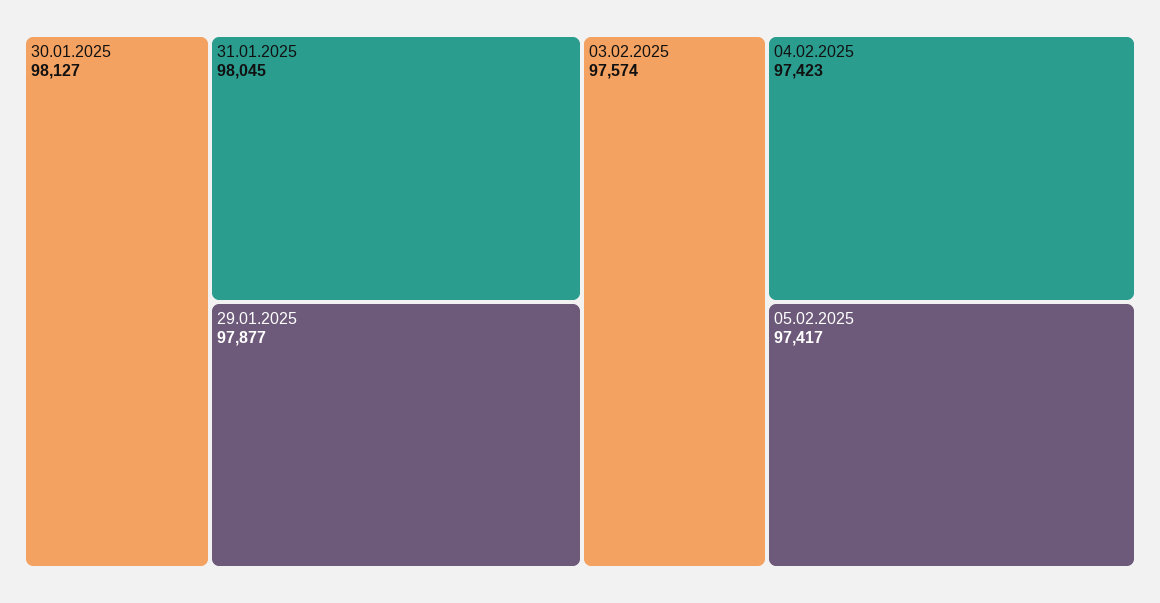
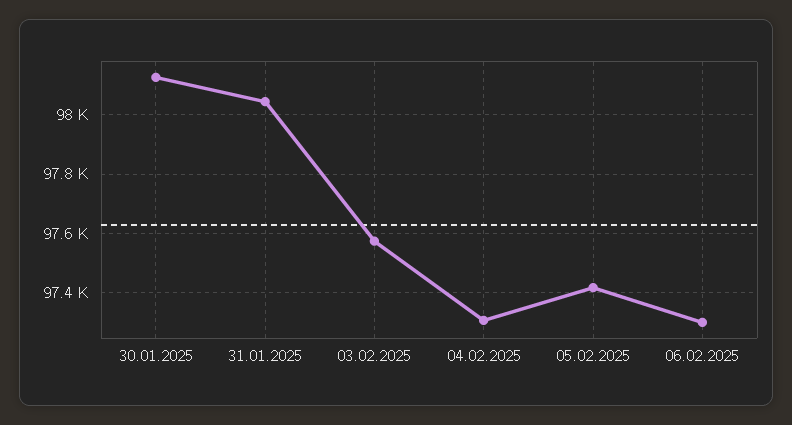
29.01.2025: 97877 -> none
04.02.2025: 97423 -> 97300
06.02.2025: none -> 97300

